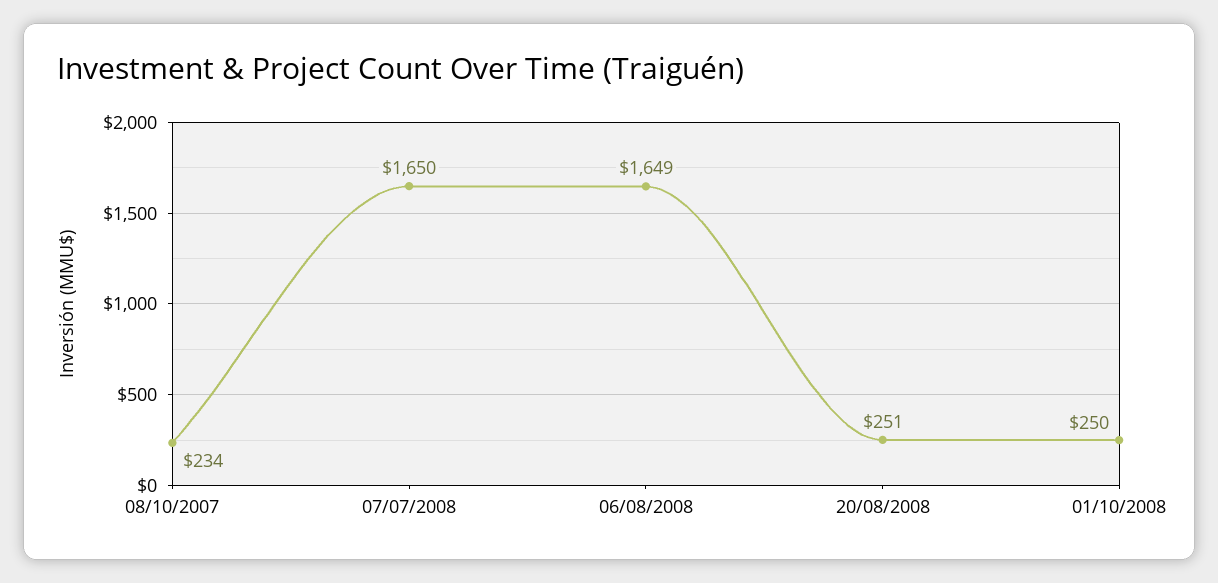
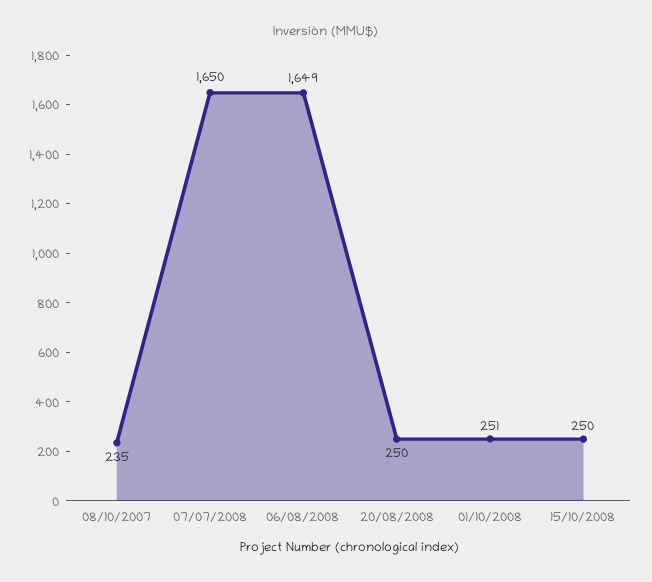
08/10/2007: 234 -> 235
20/08/2008: 251 -> 250
01/10/2008: 250 -> 251
15/10/2008: none -> 250

